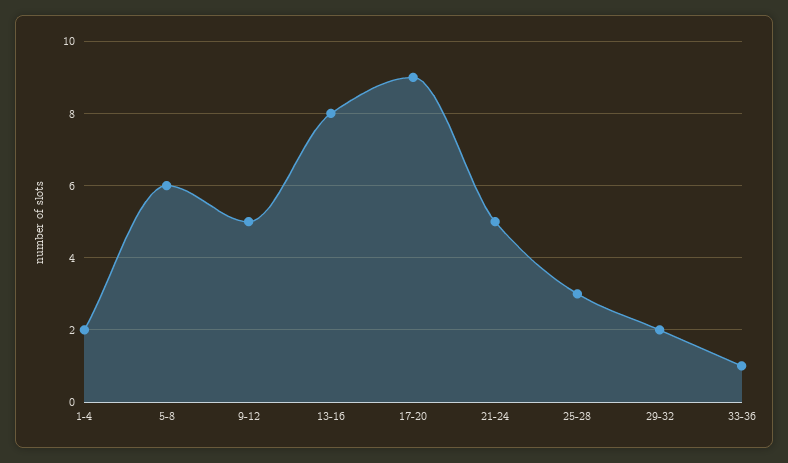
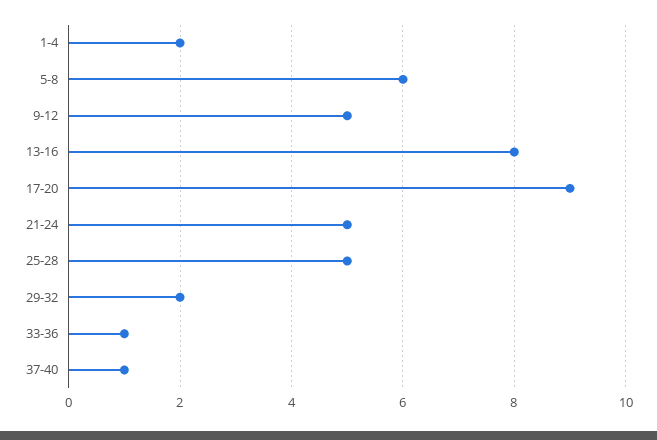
25-28: 3 -> 5
37-40: none -> 1

